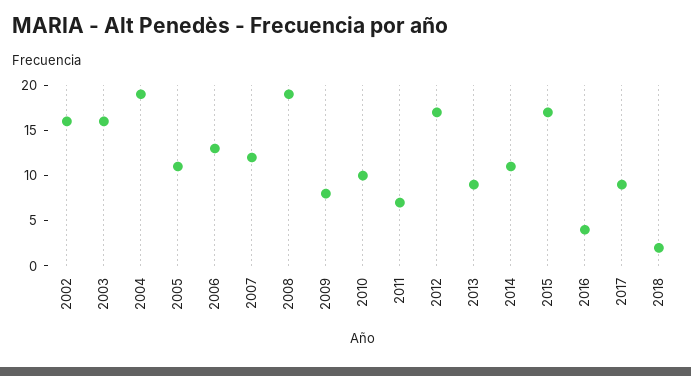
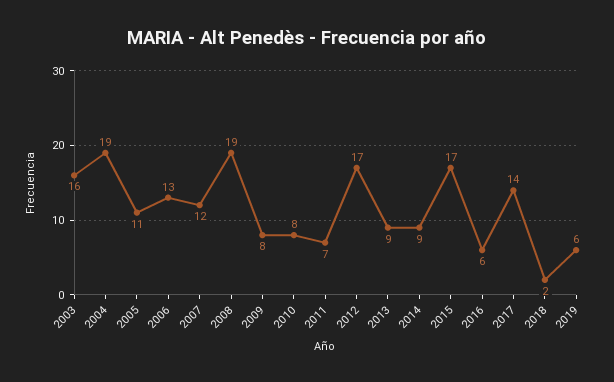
2002: 16 -> none
2010: 10 -> 8
2014: 11 -> 9
2016: 4 -> 6
2017: 9 -> 14
2019: none -> 6

